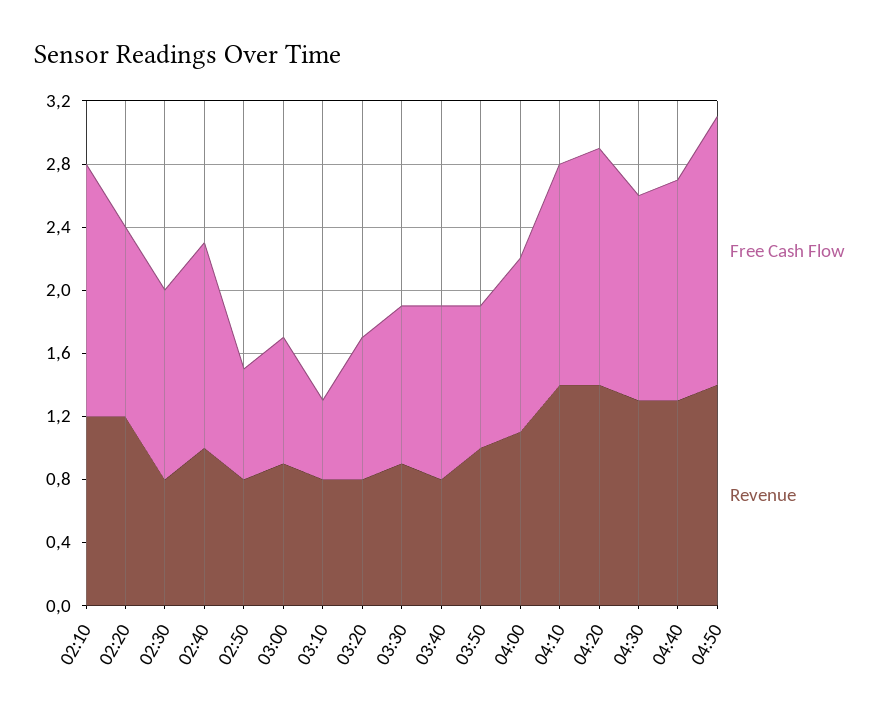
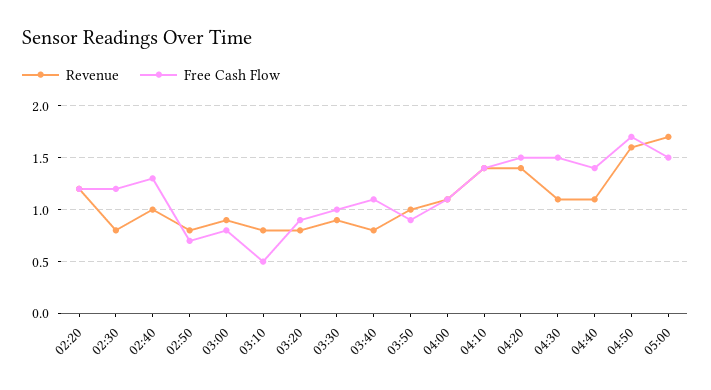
Free Cash Flow, 02:10: 1.6 -> none
Revenue, 02:10: 1.2 -> none
Free Cash Flow, 04:30: 1.3 -> 1.5
Revenue, 04:30: 1.3 -> 1.1
Revenue, 04:40: 1.3 -> 1.1
Revenue, 04:50: 1.4 -> 1.6
Revenue, 05:00: none -> 1.7
Free Cash Flow, 05:00: none -> 1.5

